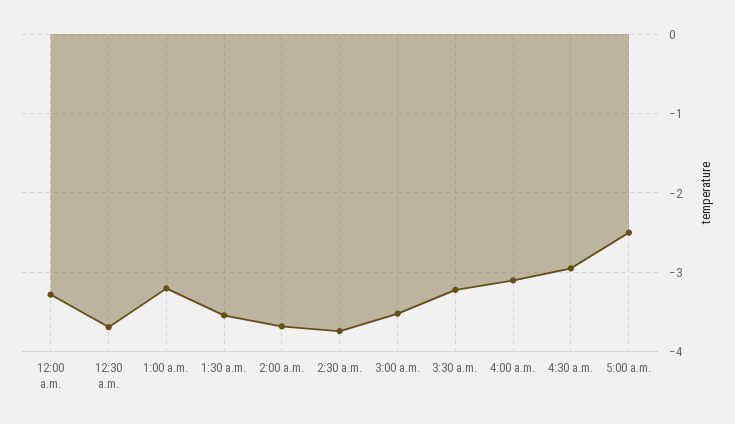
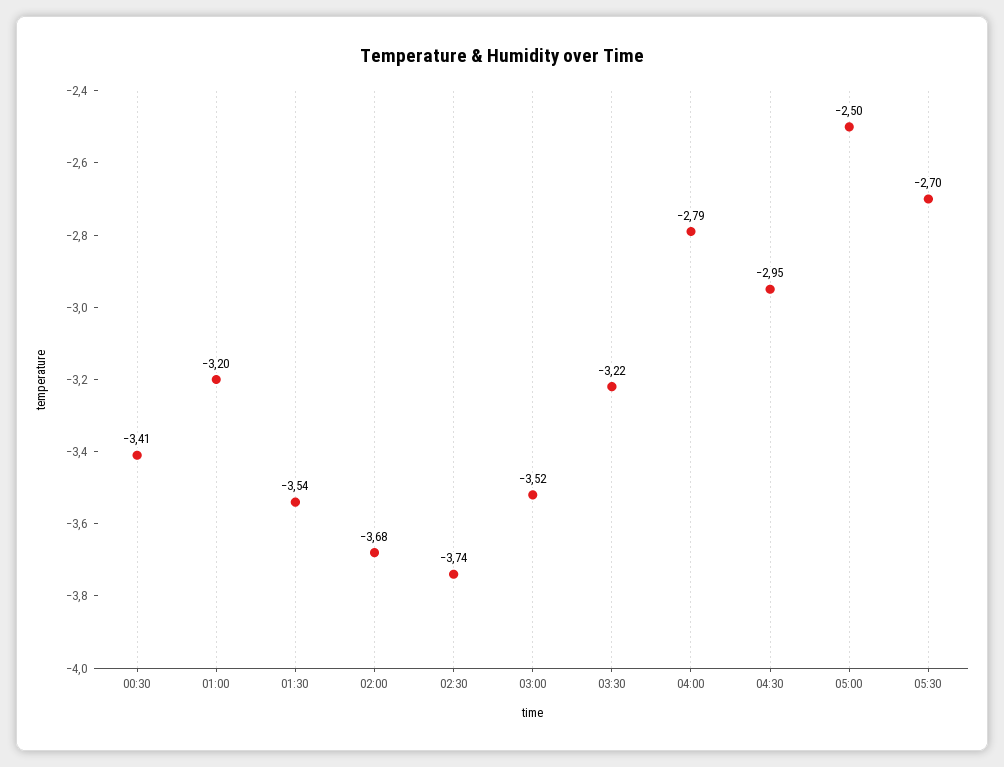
12:00 a.m.: -3.3 -> none
12:30 a.m.: -3.7 -> -3.41
4:00 a.m.: -3.1 -> -2.79
05:30: none -> -2.7

